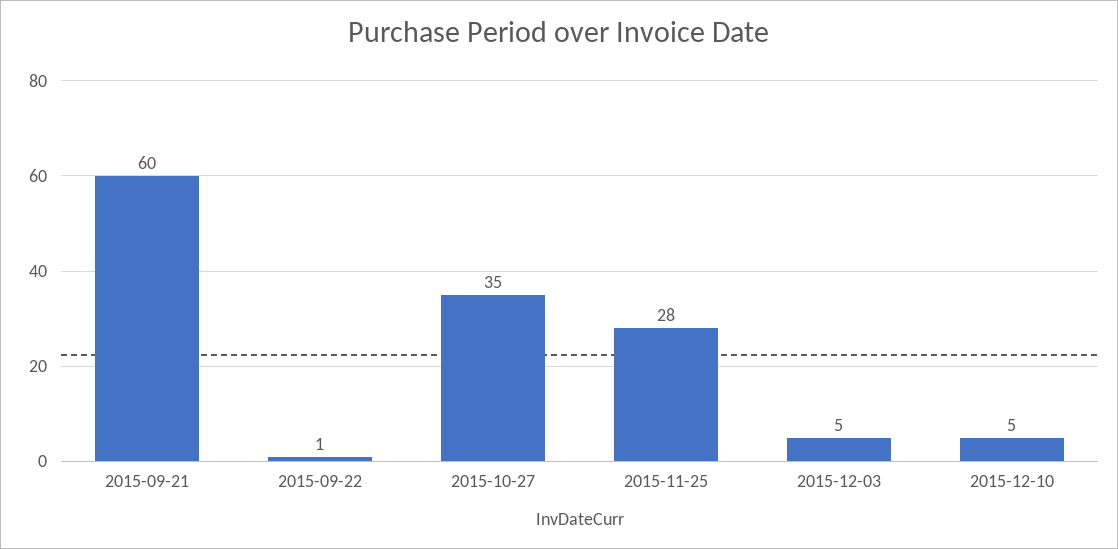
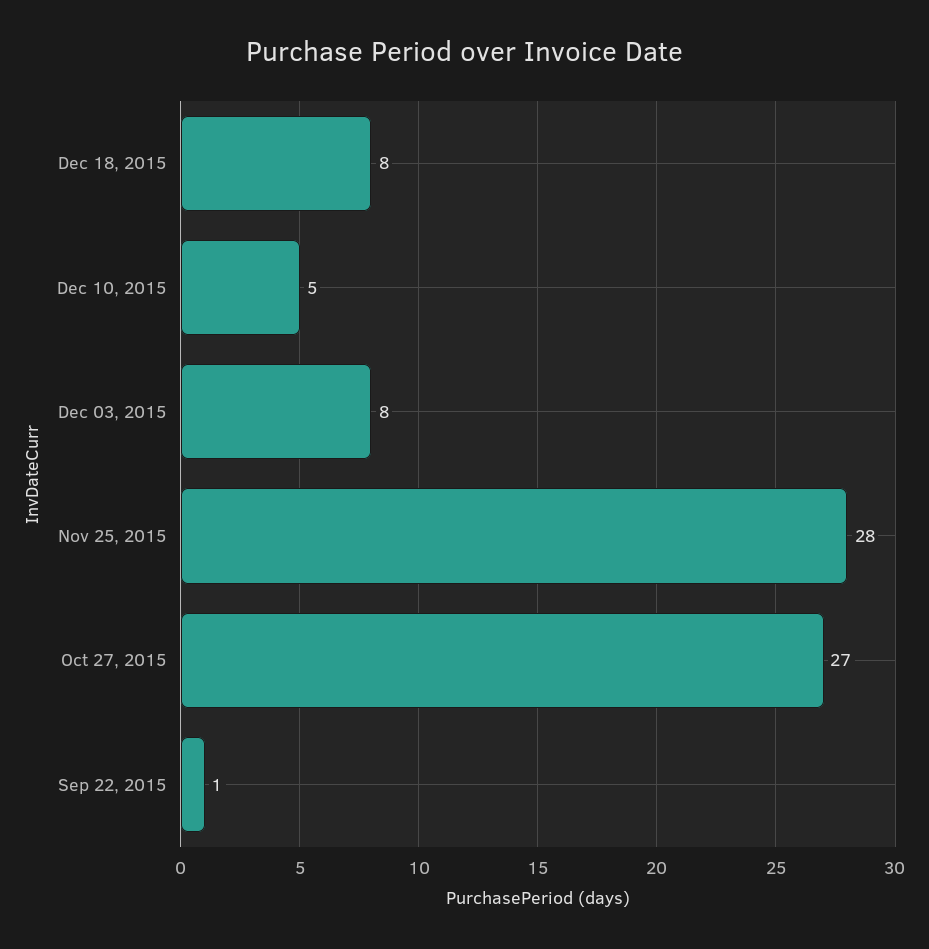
2015-09-21: 60 -> none
2015-10-27: 35 -> 27
2015-12-03: 5 -> 8
Dec 18, 2015: none -> 8

